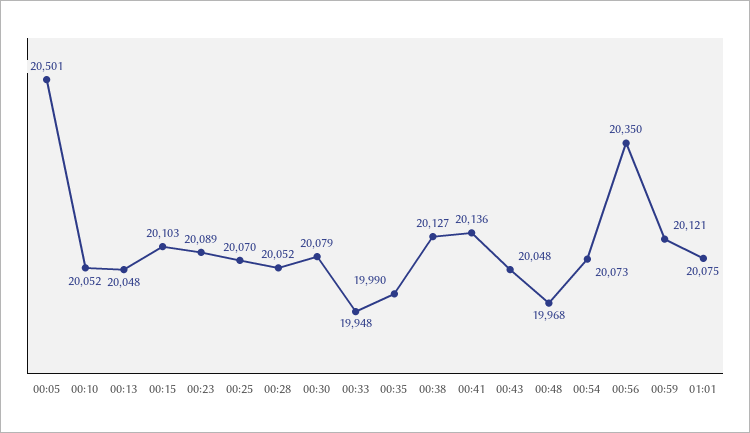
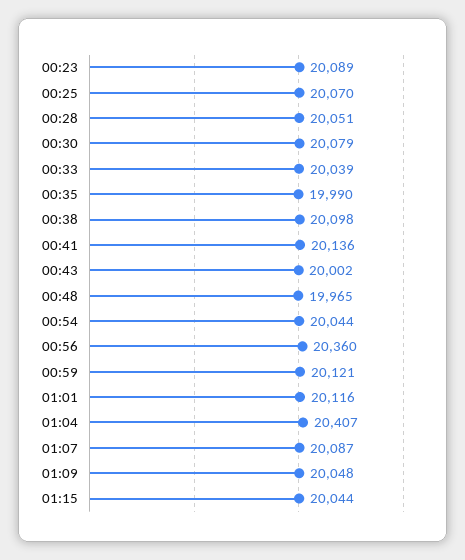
00:05: 20501 -> none
00:10: 20052 -> none
00:13: 20048 -> none
00:15: 20103 -> none
00:28: 20052 -> 20051
00:33: 19948 -> 20039
00:38: 20127 -> 20098
00:43: 20048 -> 20002
00:48: 19968 -> 19965
00:54: 20073 -> 20044
00:56: 20350 -> 20360
01:01: 20075 -> 20116
01:04: none -> 20407
01:07: none -> 20087
01:09: none -> 20048
01:15: none -> 20044

